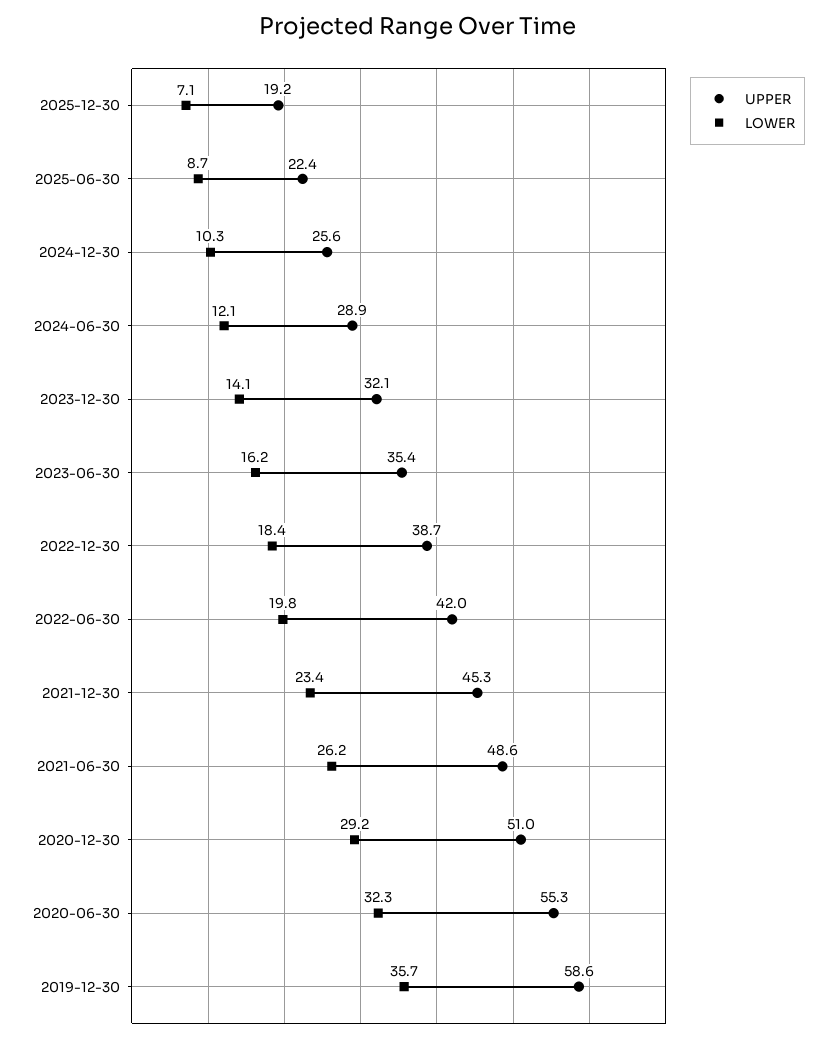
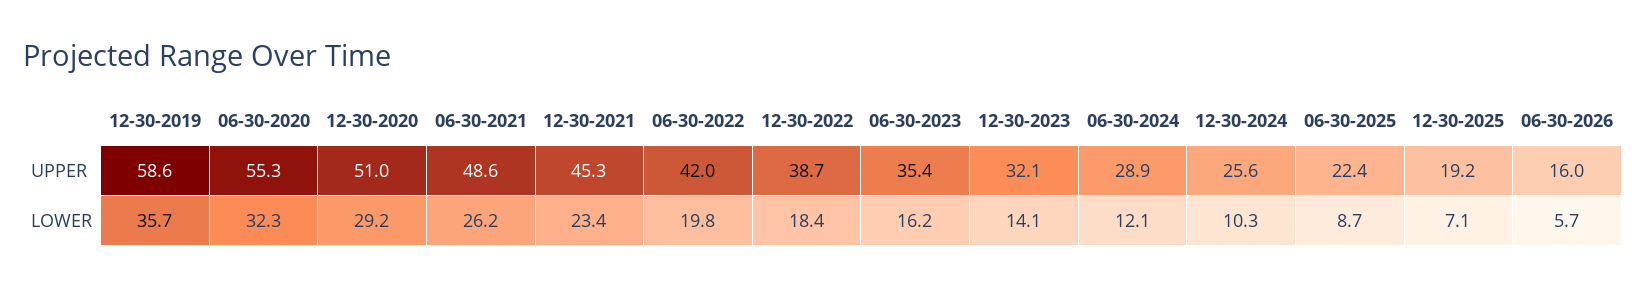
UPPER, 06-30-2026: none -> 16
LOWER, 06-30-2026: none -> 5.7

